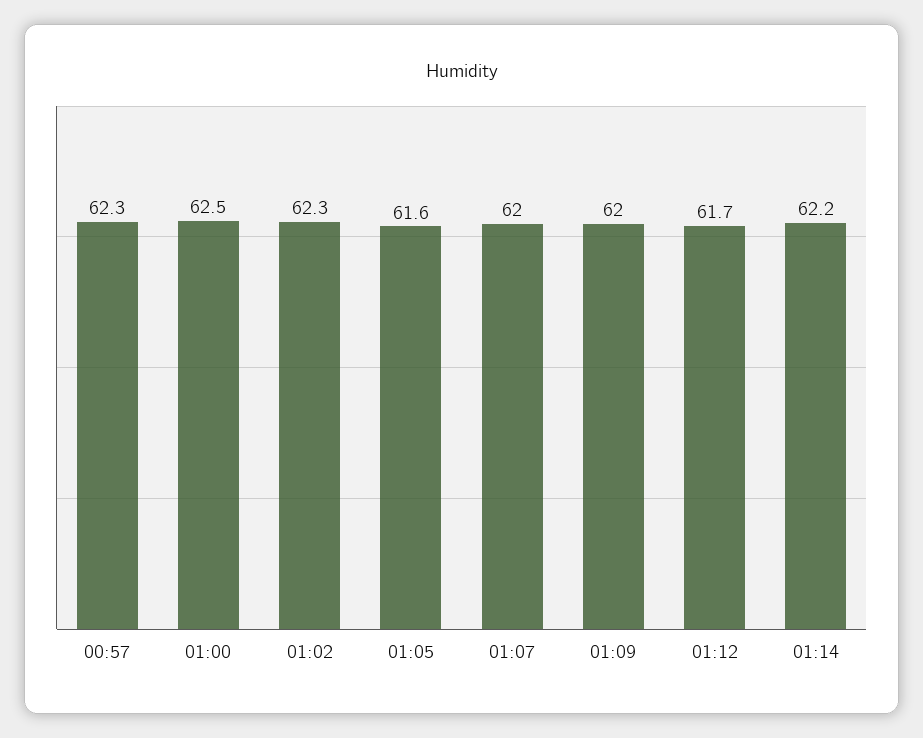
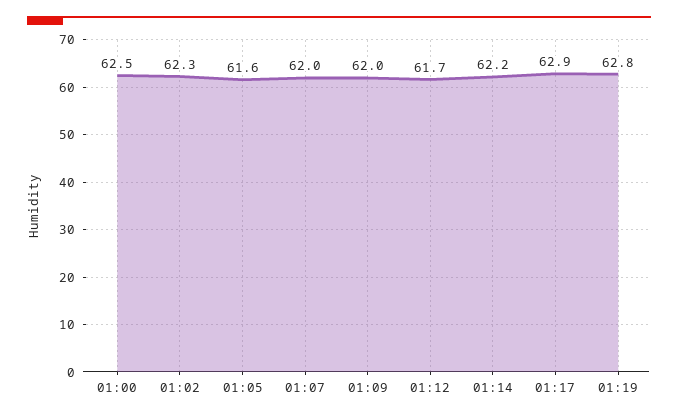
00:57: 62.3 -> none
01:17: none -> 62.9
01:19: none -> 62.8

